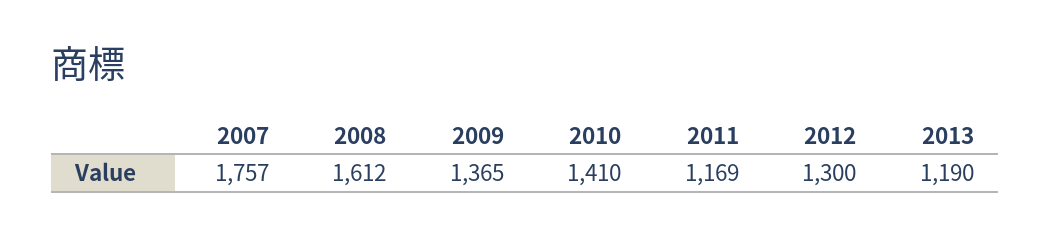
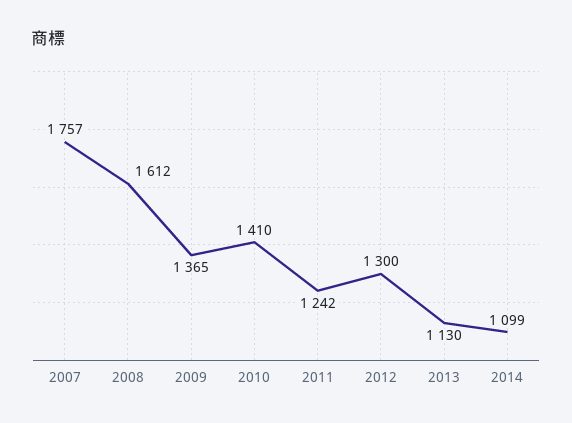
2011: 1169 -> 1242
2013: 1190 -> 1130
2014: none -> 1099

